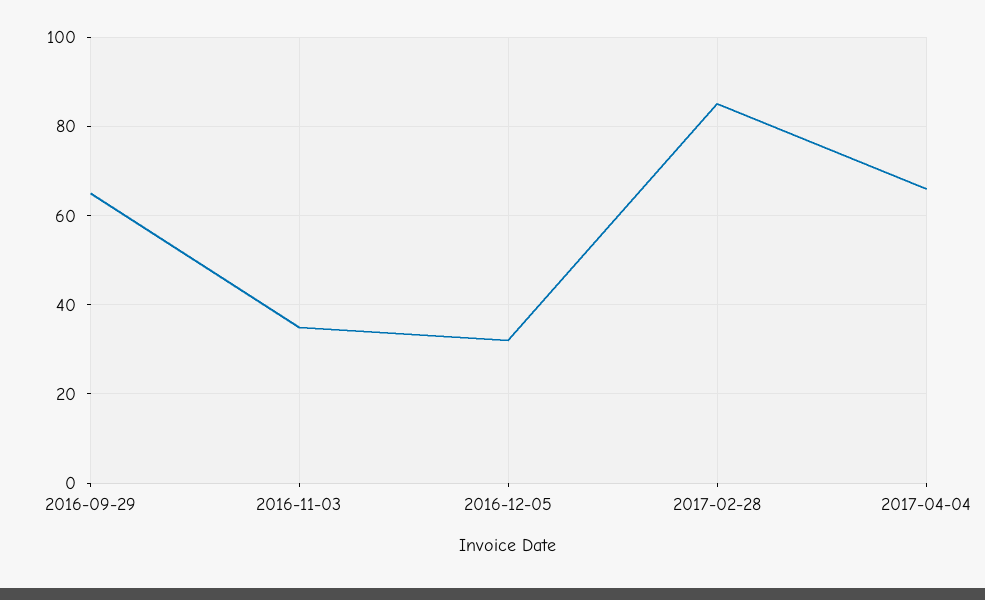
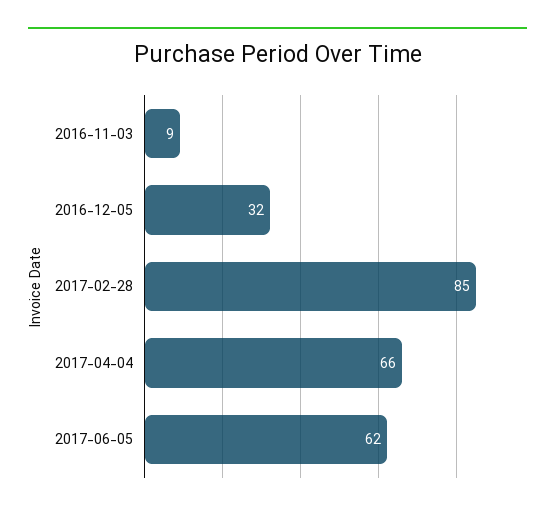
2016-09-29: 65 -> none
2016-11-03: 35 -> 9
2017-06-05: none -> 62

